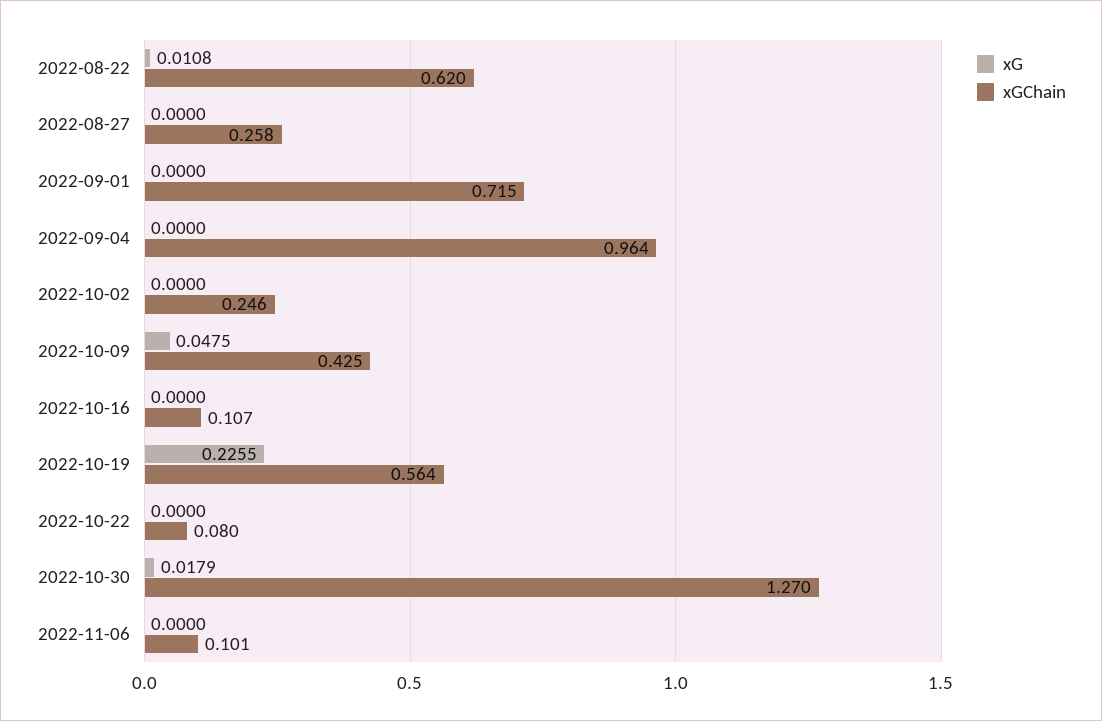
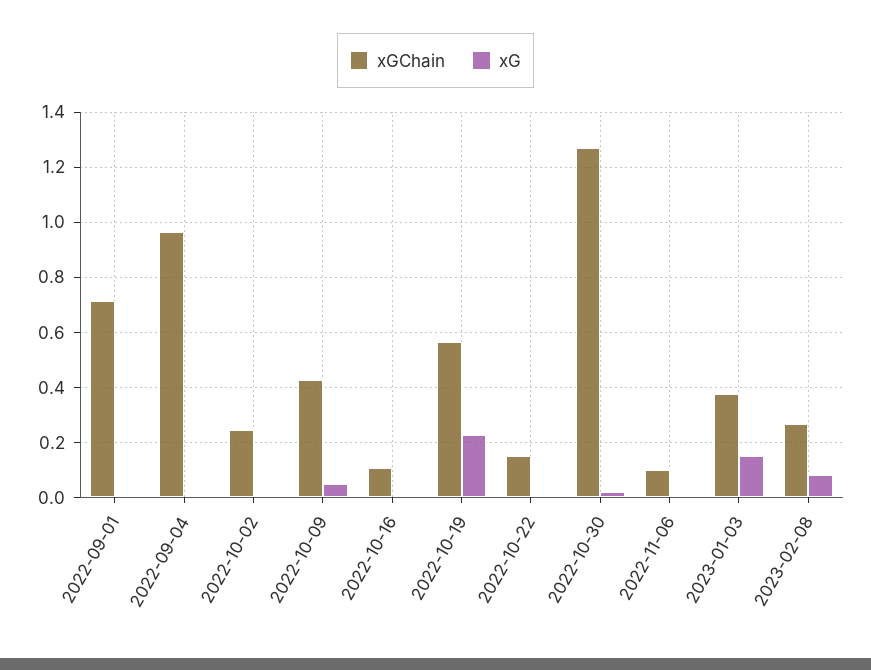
xG, 2022-08-22: 0.0108 -> none
xGChain, 2022-08-22: 0.62 -> none
xG, 2022-08-27: 0 -> none
xGChain, 2022-08-27: 0.258 -> none
xGChain, 2022-10-22: 0.08 -> 0.15
xGChain, 2023-01-03: none -> 0.375
xG, 2023-01-03: none -> 0.15
xGChain, 2023-02-08: none -> 0.275
xG, 2023-02-08: none -> 0.075

